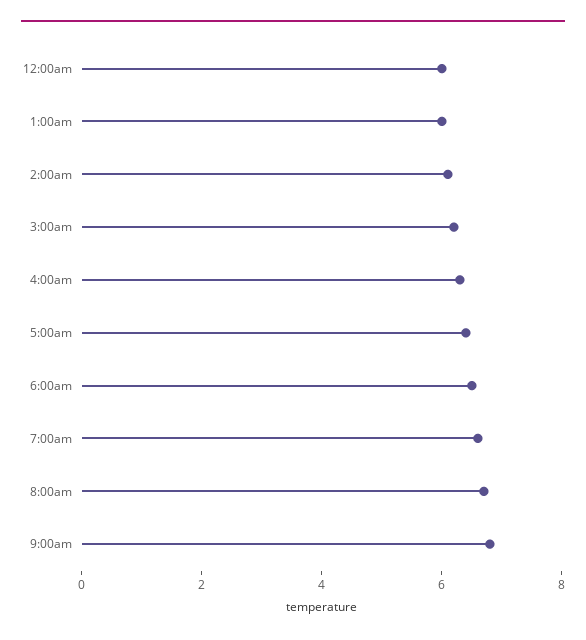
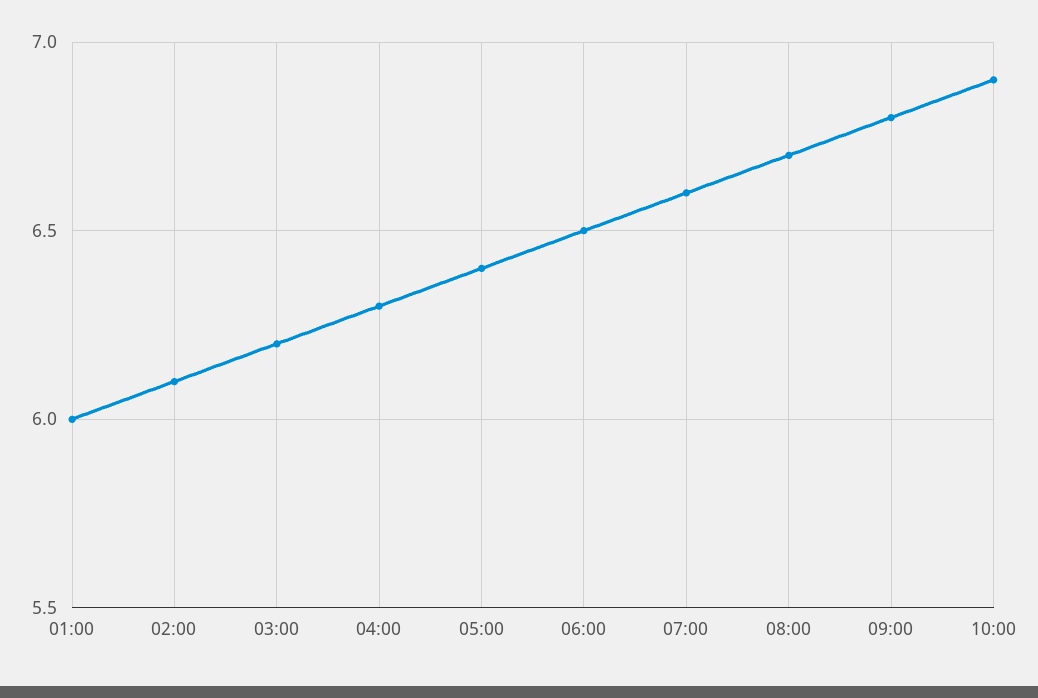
12:00am: 6 -> none
10:00: none -> 6.9

